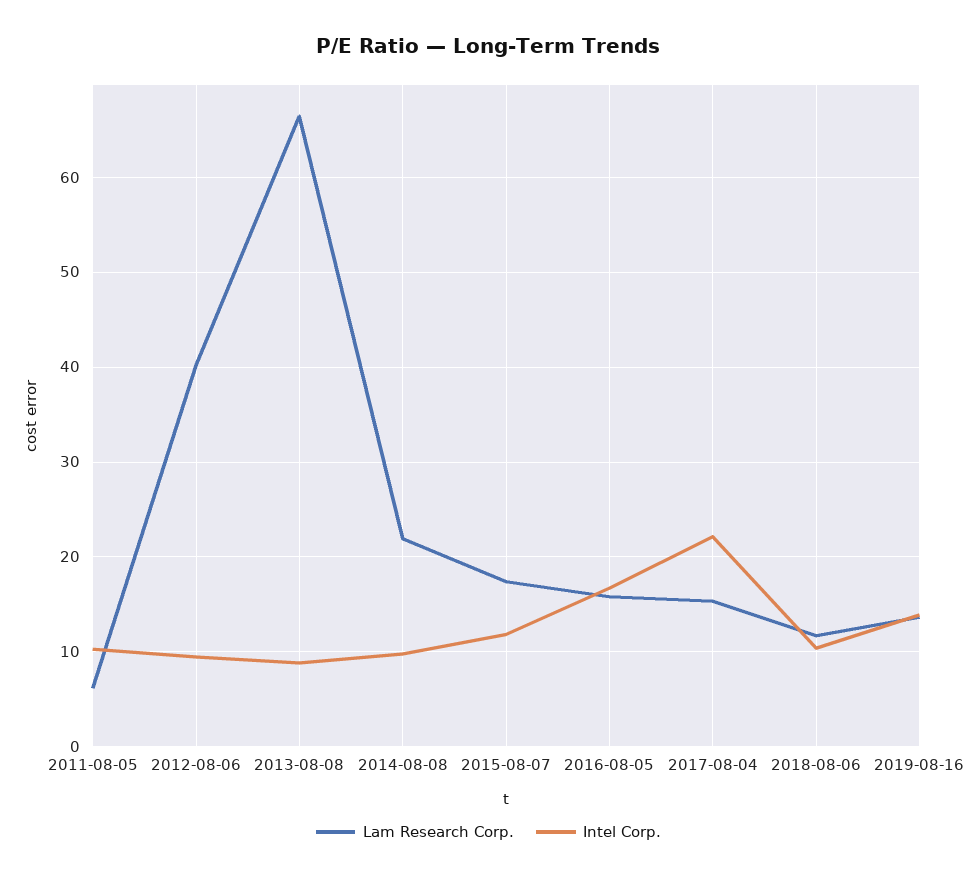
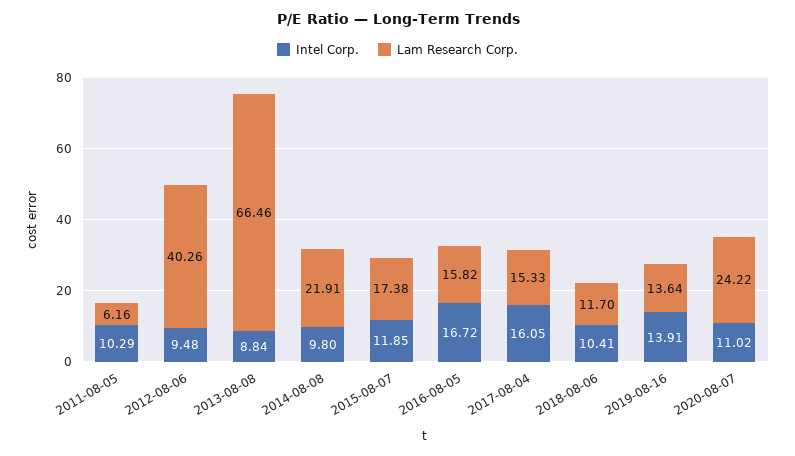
Intel Corp., 2017-08-04: 22 -> 16.05
Intel Corp., 2020-08-07: none -> 11.02
Lam Research Corp., 2020-08-07: none -> 24.22

